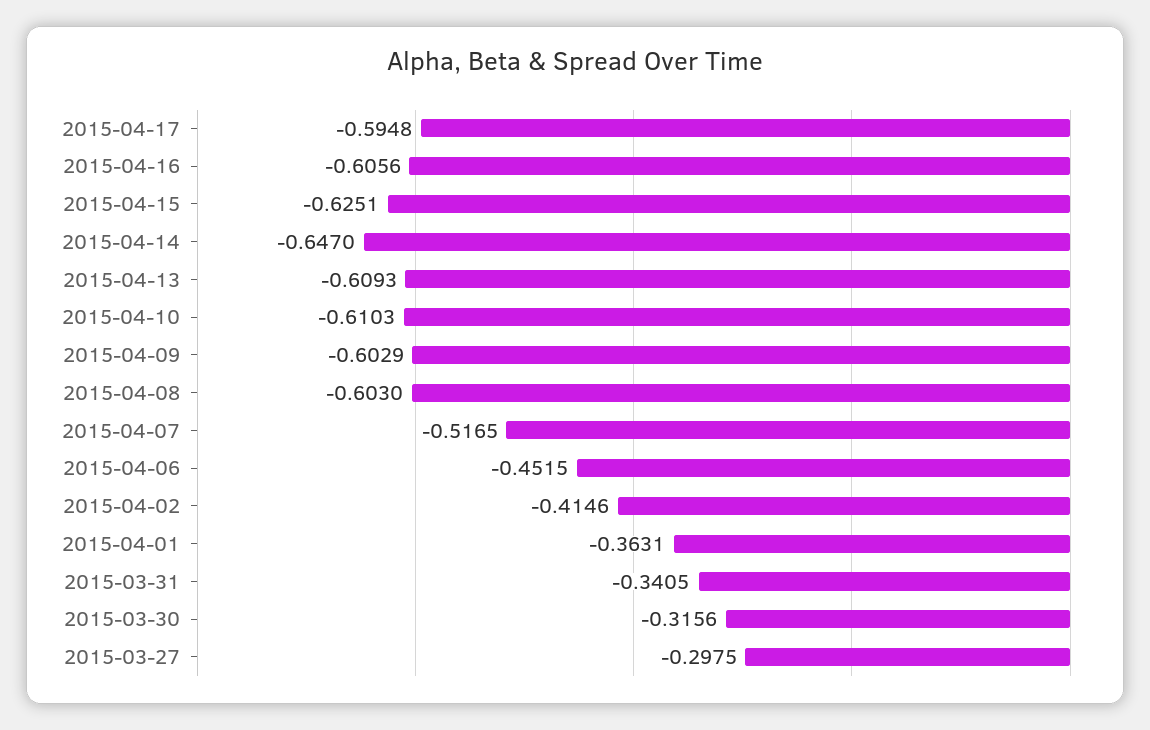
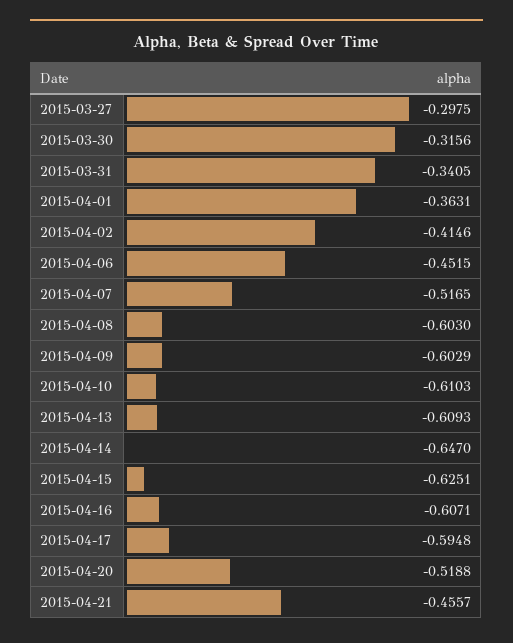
2015-04-16: -0.6056 -> -0.6071
2015-04-20: none -> -0.5188
2015-04-21: none -> -0.4557

